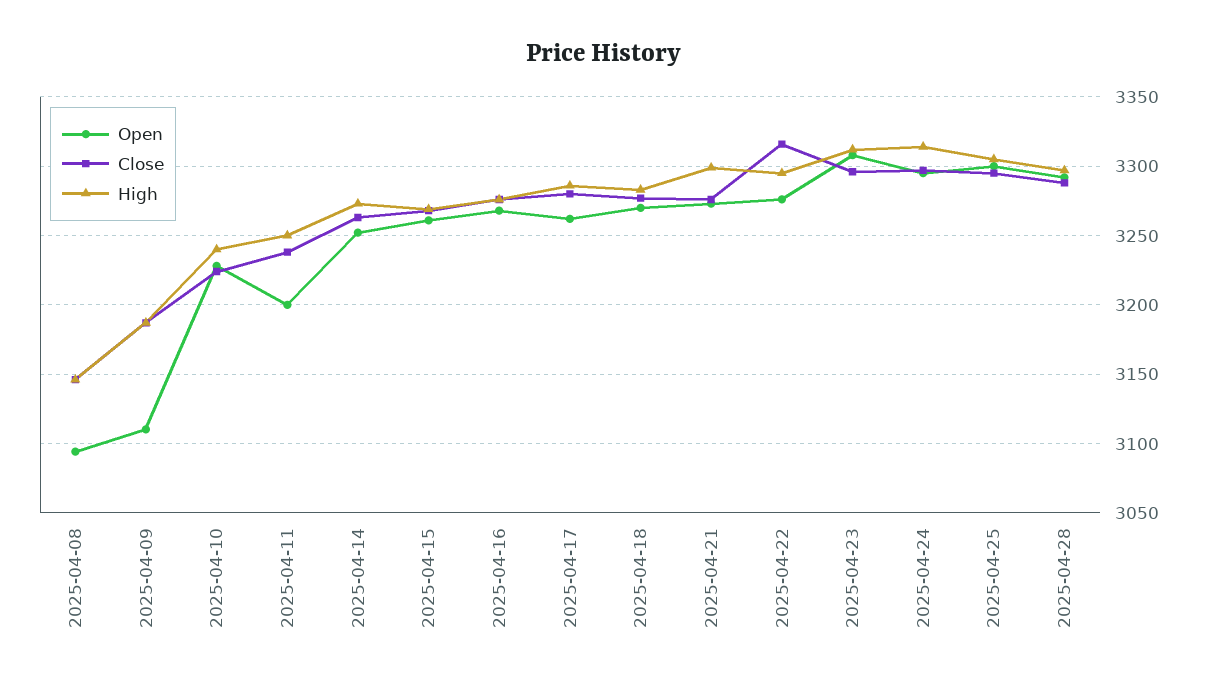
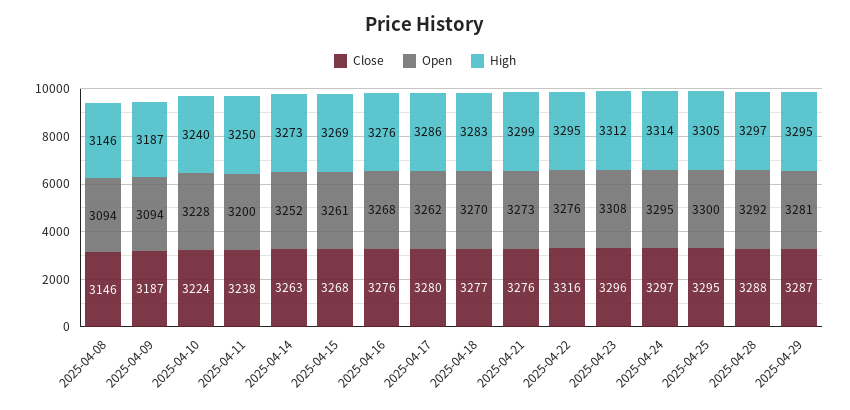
Open, 2025-04-09: 3110 -> 3094
Close, 2025-04-29: none -> 3287
Open, 2025-04-29: none -> 3281
High, 2025-04-29: none -> 3295

